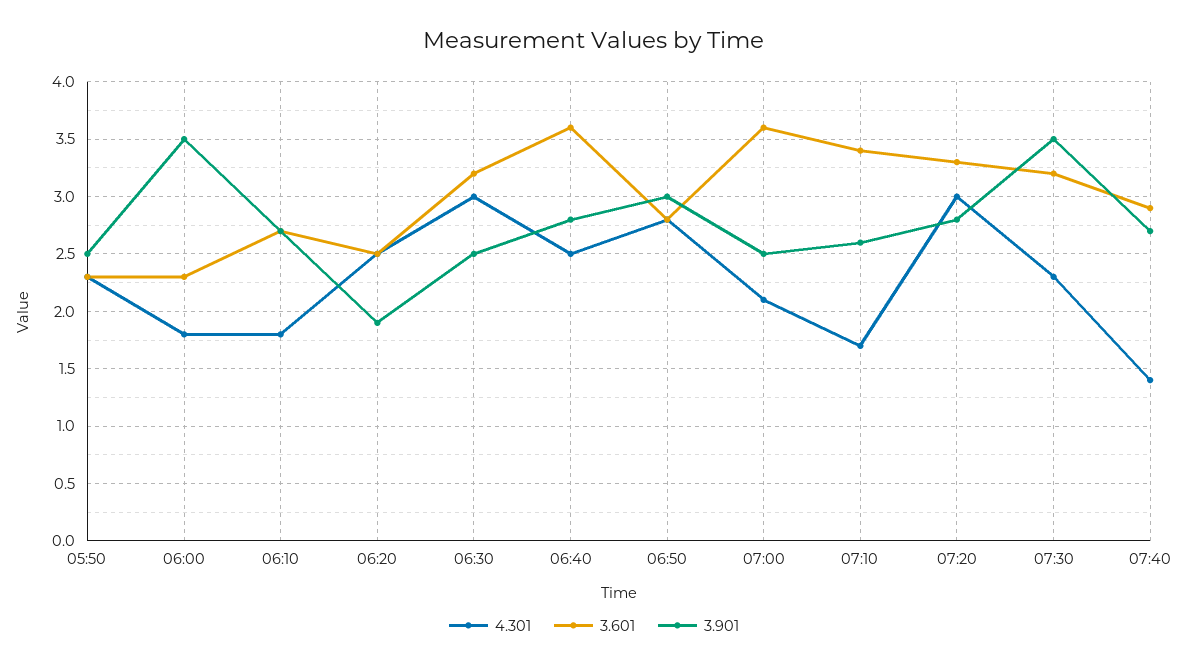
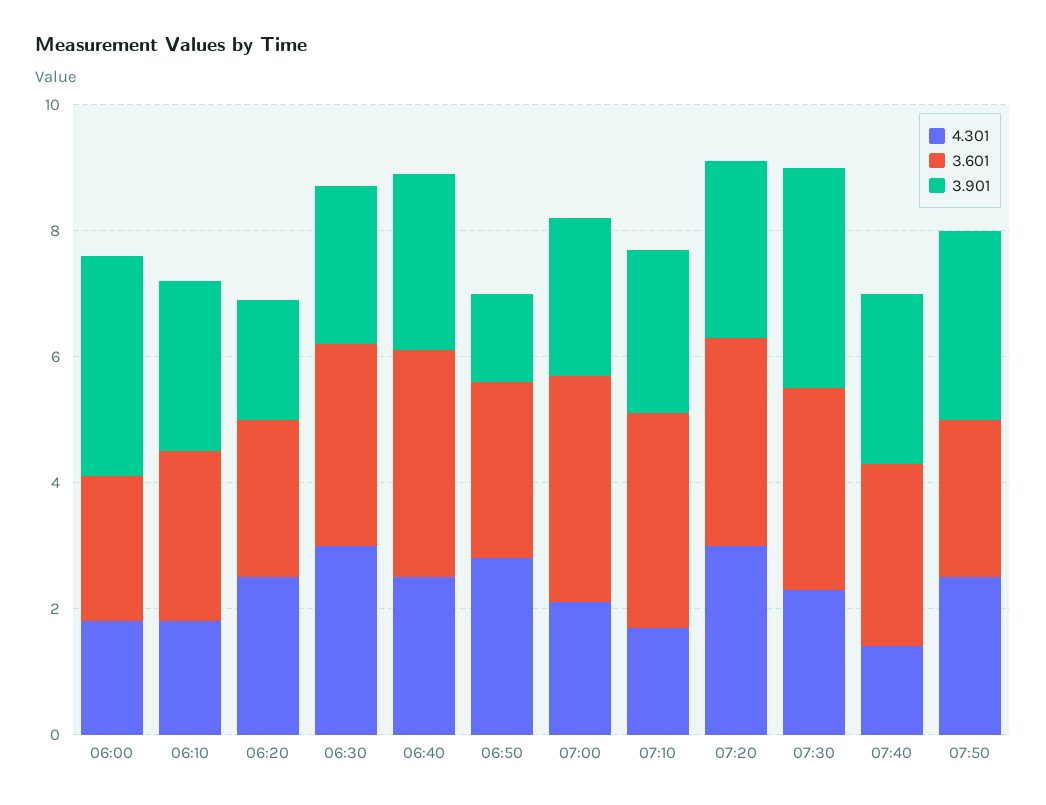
4.301, 05:50: 2.3 -> none
3.601, 05:50: 2.3 -> none
3.901, 05:50: 2.5 -> none
3.901, 06:50: 3 -> 1.5
4.301, 07:50: none -> 2.5
3.601, 07:50: none -> 2.5
3.901, 07:50: none -> 3

